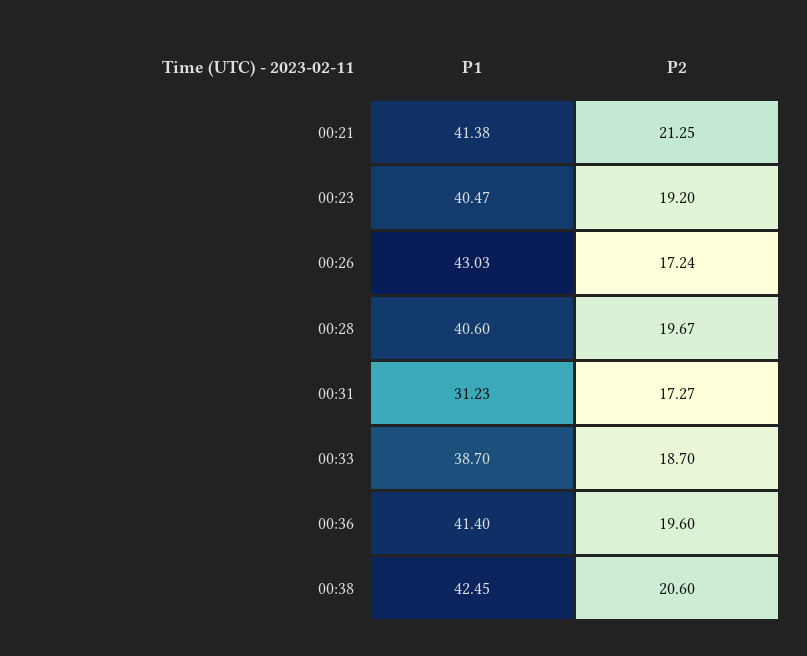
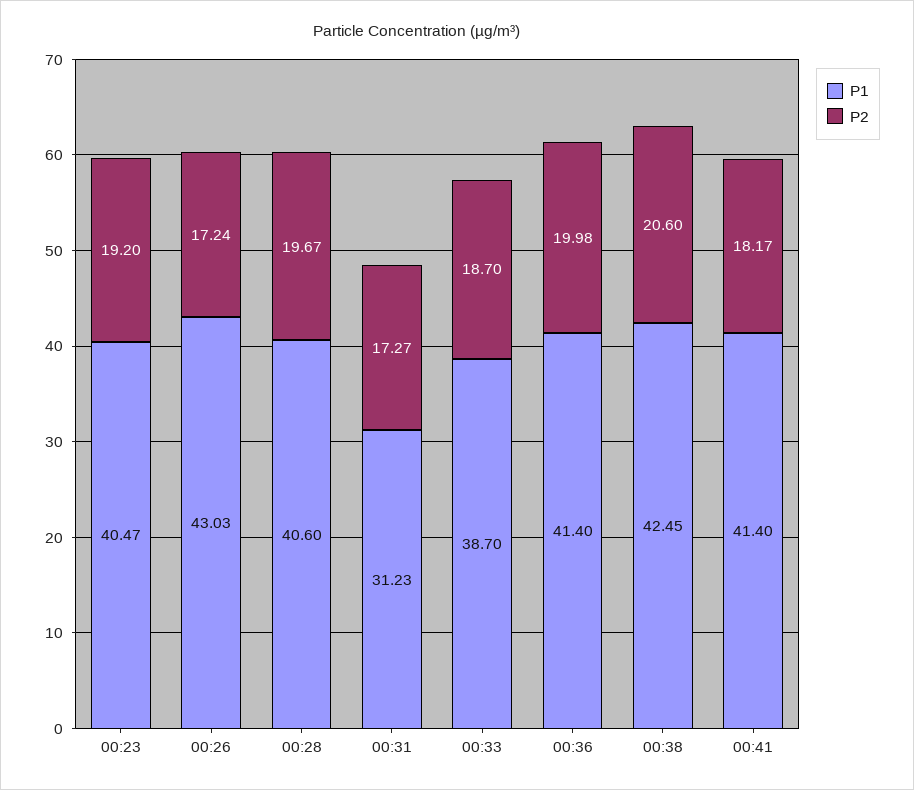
P1, 00:21: 41.38 -> none
P2, 00:21: 21.25 -> none
P2, 00:36: 19.6 -> 19.98
P1, 00:41: none -> 41.4
P2, 00:41: none -> 18.17

